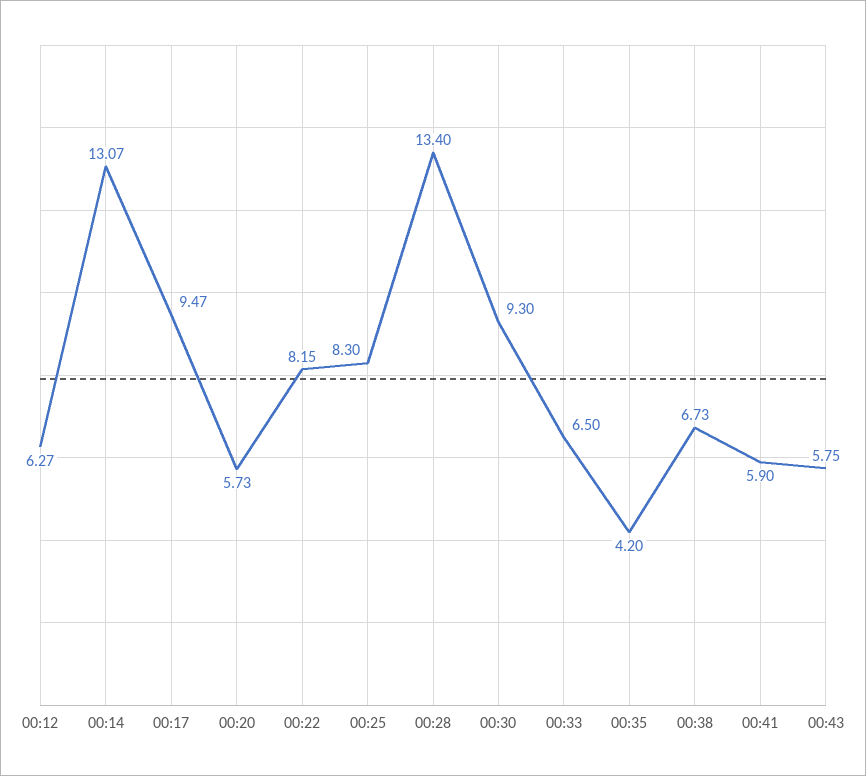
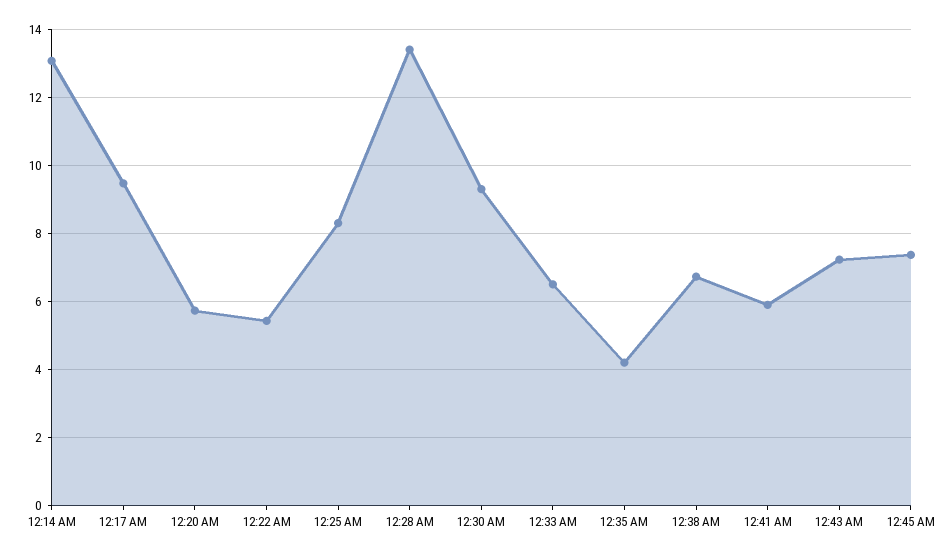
00:12: 6.27 -> none
00:22: 8.15 -> 5.4
00:43: 5.75 -> 7.2
12:45 AM: none -> 7.4

